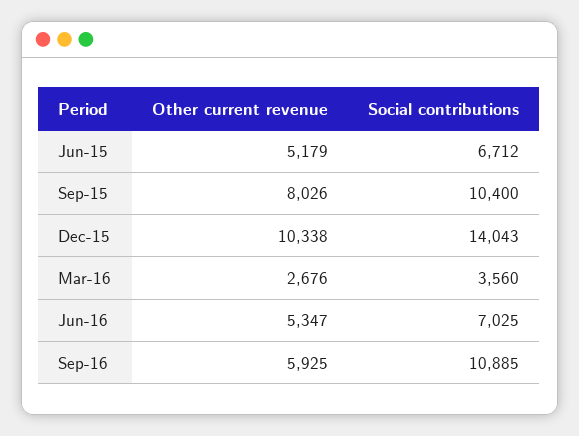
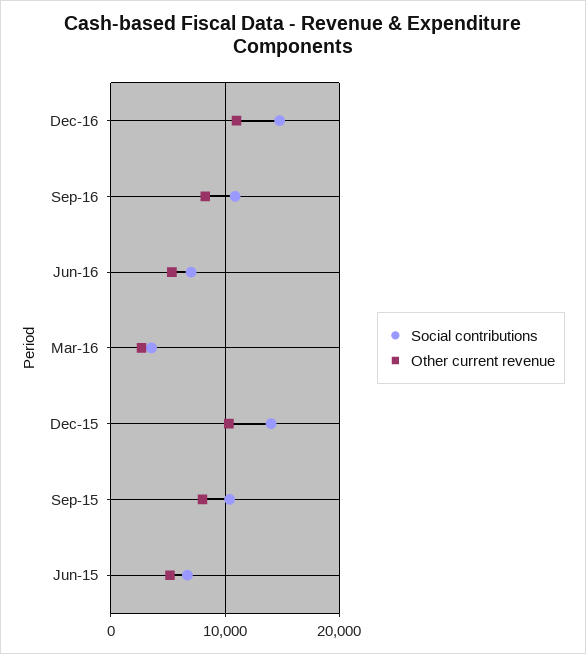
Other current revenue, Sep-16: 5925 -> 8000
Social contributions, Dec-16: none -> 15000
Other current revenue, Dec-16: none -> 11000

